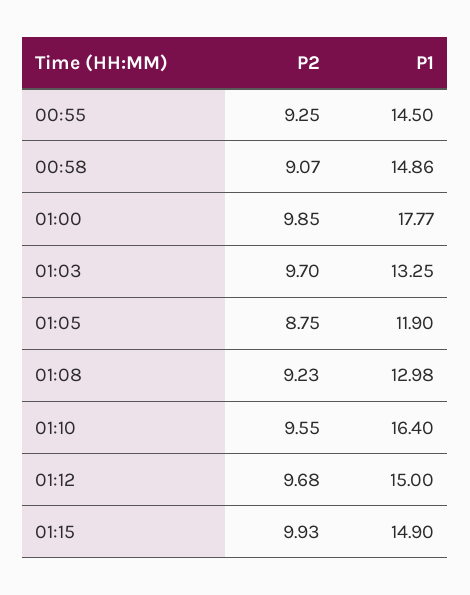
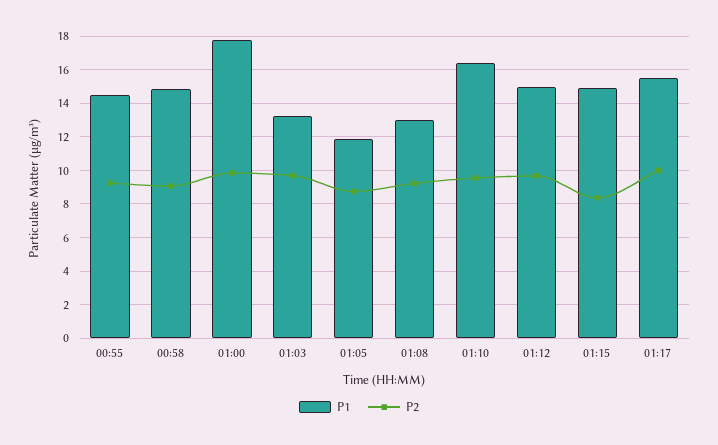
P2, 01:15: 9.93 -> 8.5
P1, 01:17: none -> 15.5
P2, 01:17: none -> 10

